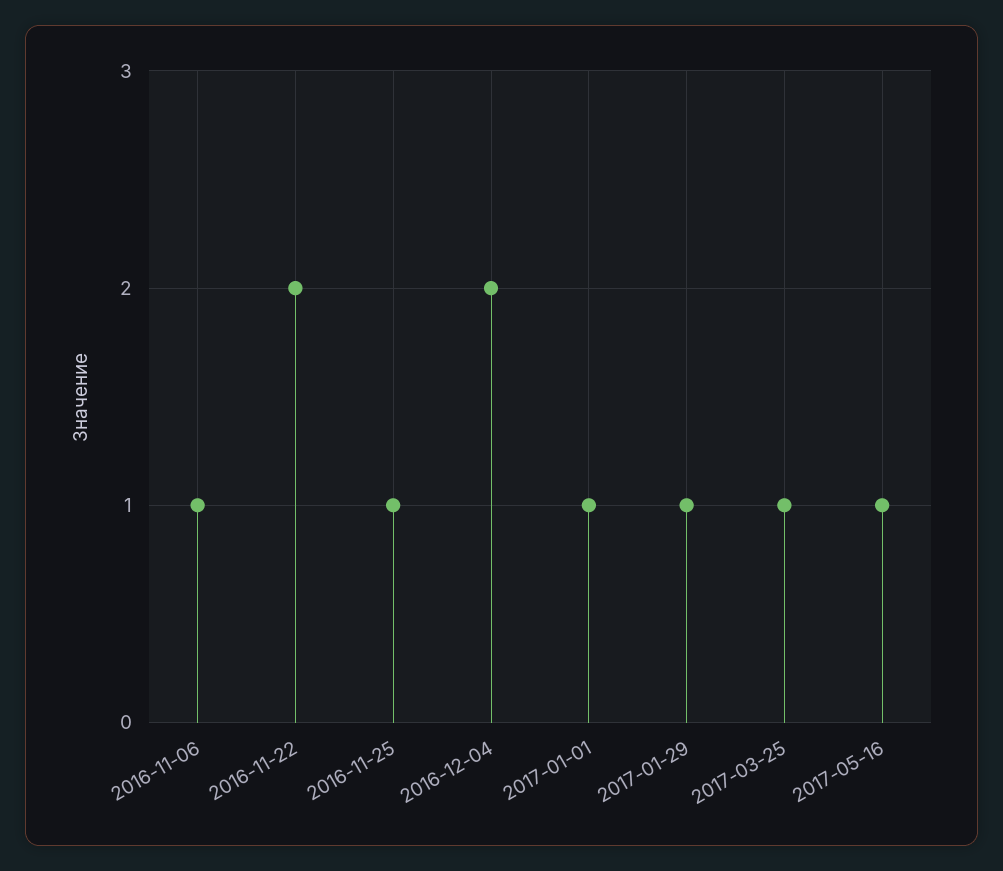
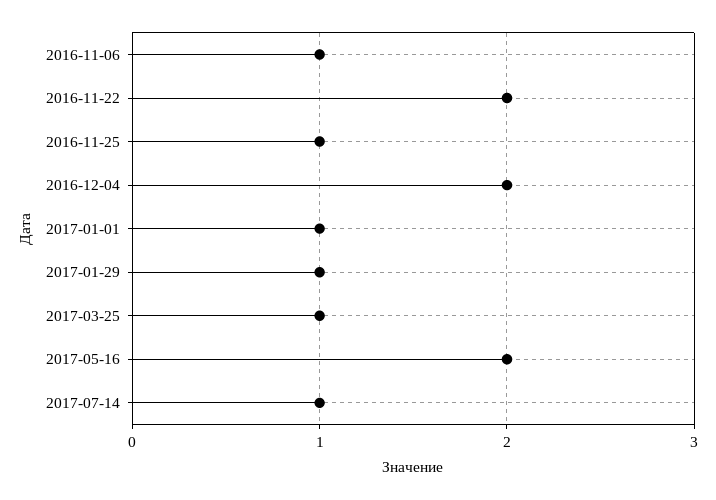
2017-05-16: 1 -> 2
2017-07-14: none -> 1

